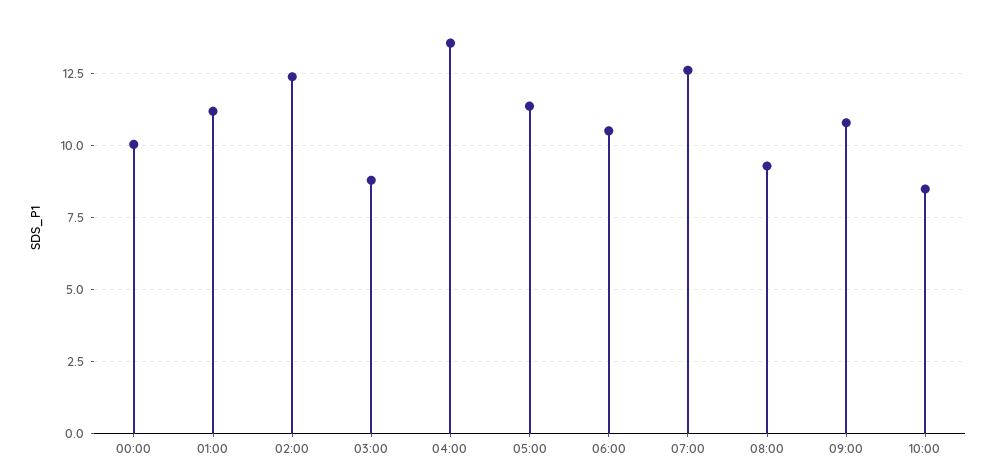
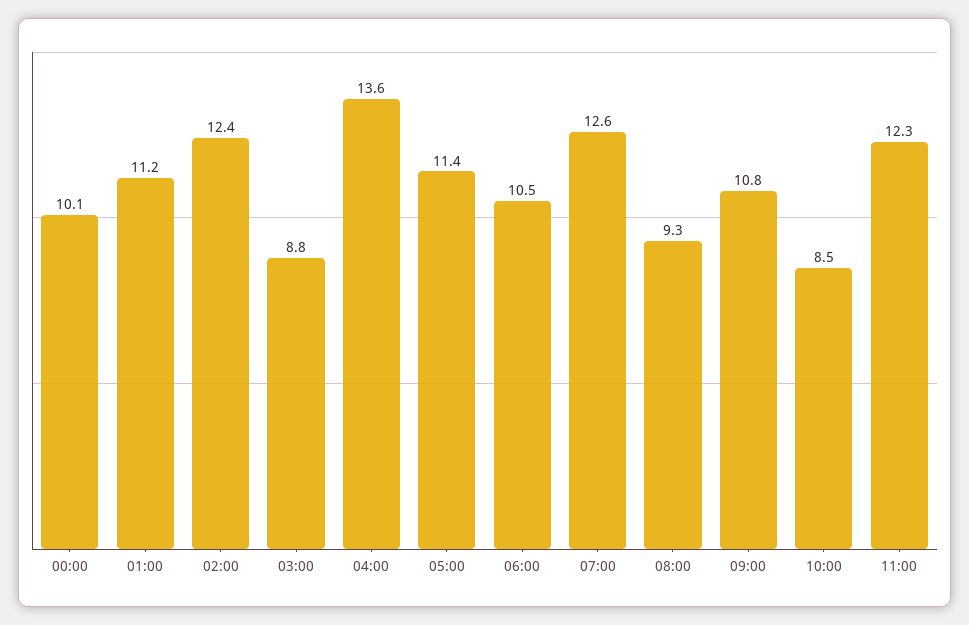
11:00: none -> 12.3

